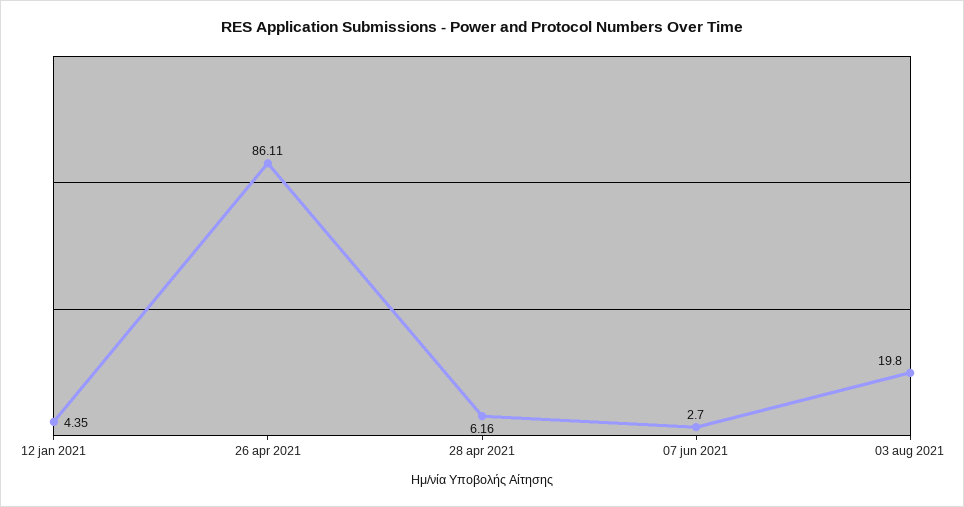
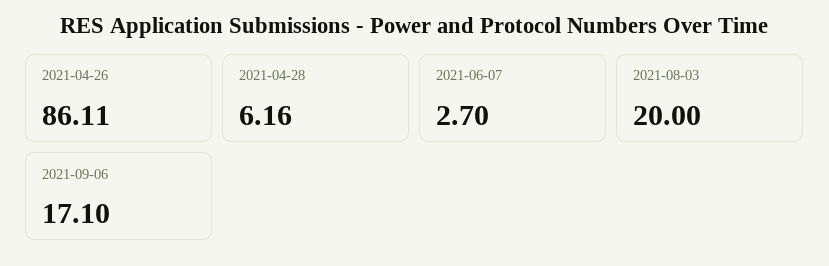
12 jan 2021: 4.35 -> none
03 aug 2021: 19.8 -> 20
2021-09-06: none -> 17.1

